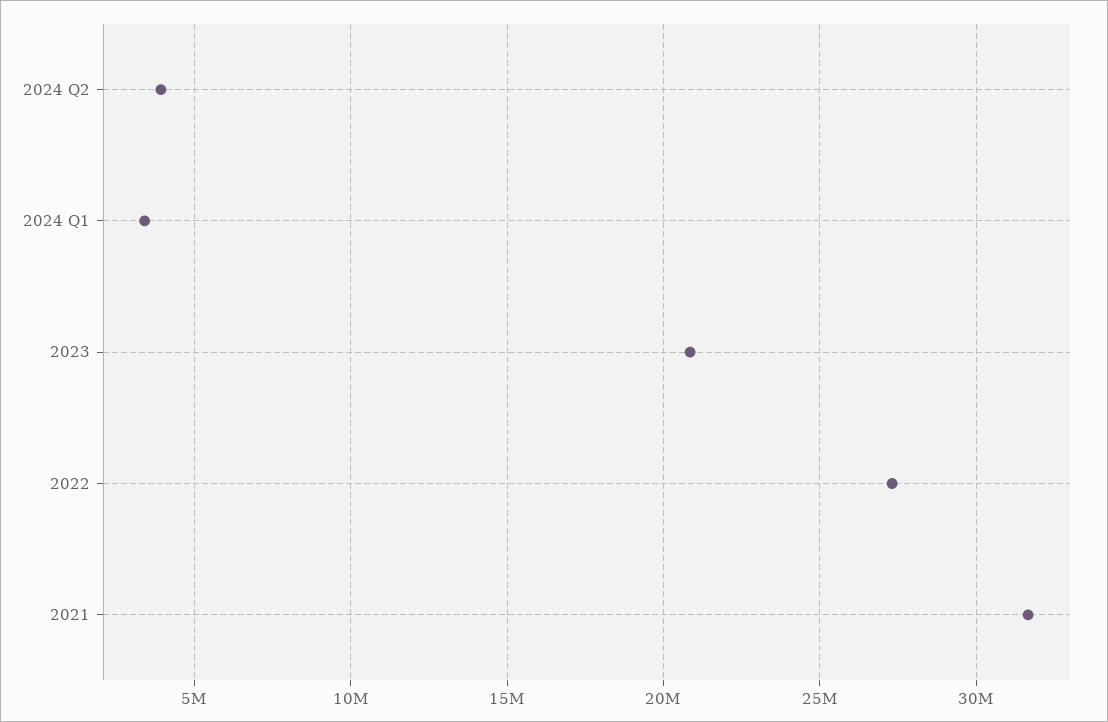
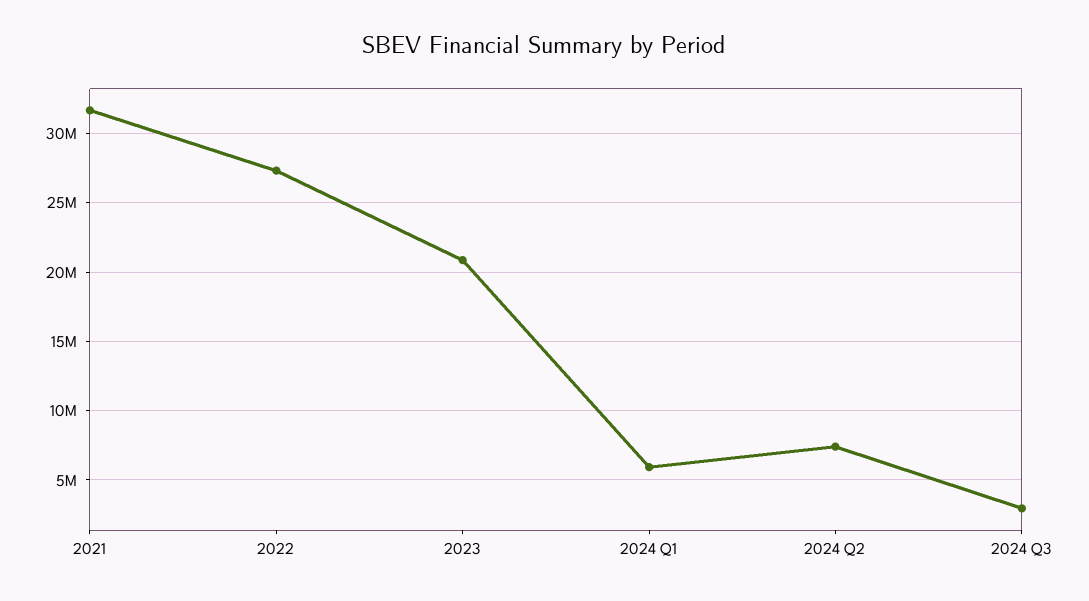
2024 Q2: 4000000 -> 7500000
2024 Q1: 3500000 -> 6000000
2024 Q3: none -> 3000000

